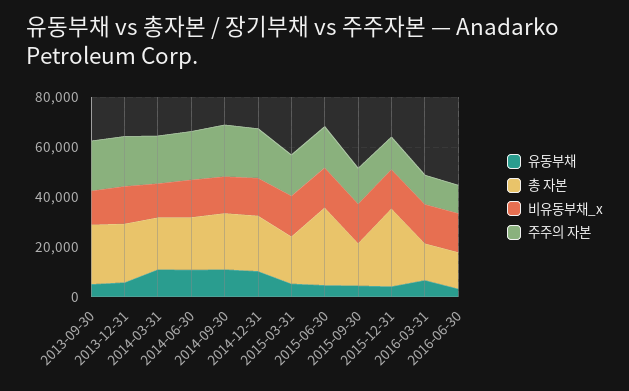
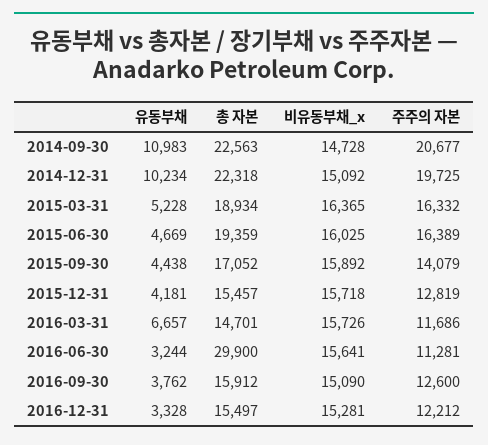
유동부채, 2013-09-30: 5000 -> none
총 자본, 2013-09-30: 25000 -> none
비유동부채_x, 2013-09-30: 15000 -> none
주주의 자본, 2013-09-30: 20000 -> none
유동부채, 2013-12-31: 5000 -> none
총 자본, 2013-12-31: 25000 -> none
비유동부채_x, 2013-12-31: 15000 -> none
주주의 자본, 2013-12-31: 20000 -> none
유동부채, 2014-03-31: 10000 -> none
총 자본, 2014-03-31: 20000 -> none
비유동부채_x, 2014-03-31: 15000 -> none
주주의 자본, 2014-03-31: 20000 -> none
유동부채, 2014-06-30: 10000 -> none
총 자본, 2014-06-30: 20000 -> none
비유동부채_x, 2014-06-30: 15000 -> none
주주의 자본, 2014-06-30: 20000 -> none
총 자본, 2015-06-30: 30000 -> 19359
총 자본, 2015-12-31: 30000 -> 15457
총 자본, 2016-06-30: 15000 -> 29900
유동부채, 2016-09-30: none -> 3762
총 자본, 2016-09-30: none -> 15912
비유동부채_x, 2016-09-30: none -> 15090
주주의 자본, 2016-09-30: none -> 12600
유동부채, 2016-12-31: none -> 3328
총 자본, 2016-12-31: none -> 15497
비유동부채_x, 2016-12-31: none -> 15281
주주의 자본, 2016-12-31: none -> 12212

